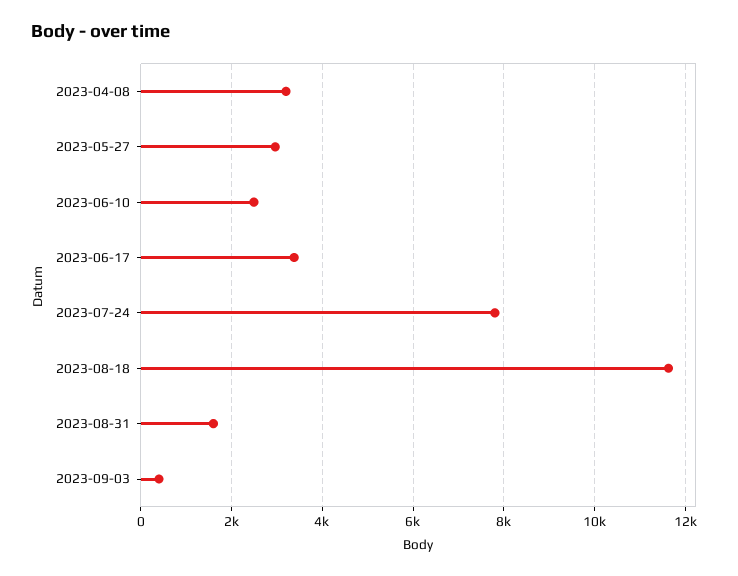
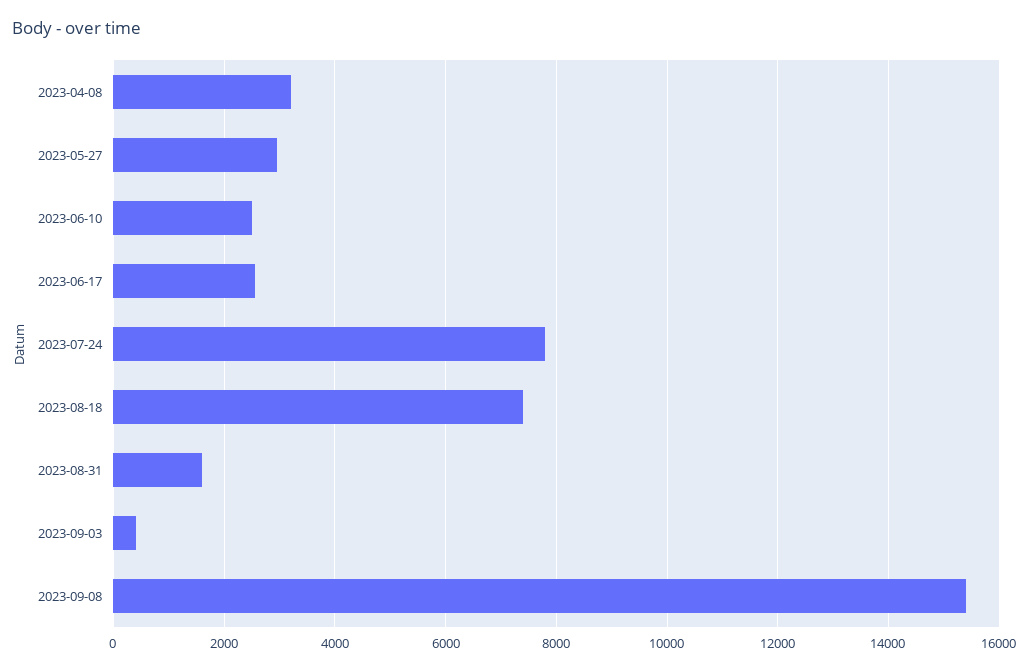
2023-06-17: 3400 -> 2600
2023-08-18: 11600 -> 7400
2023-09-08: none -> 15400

